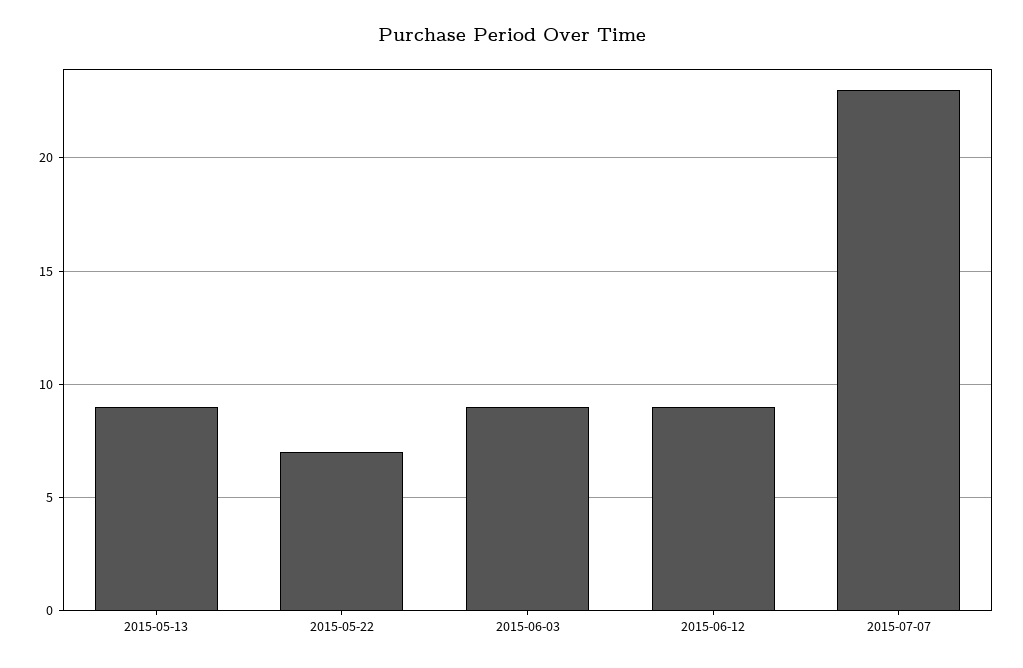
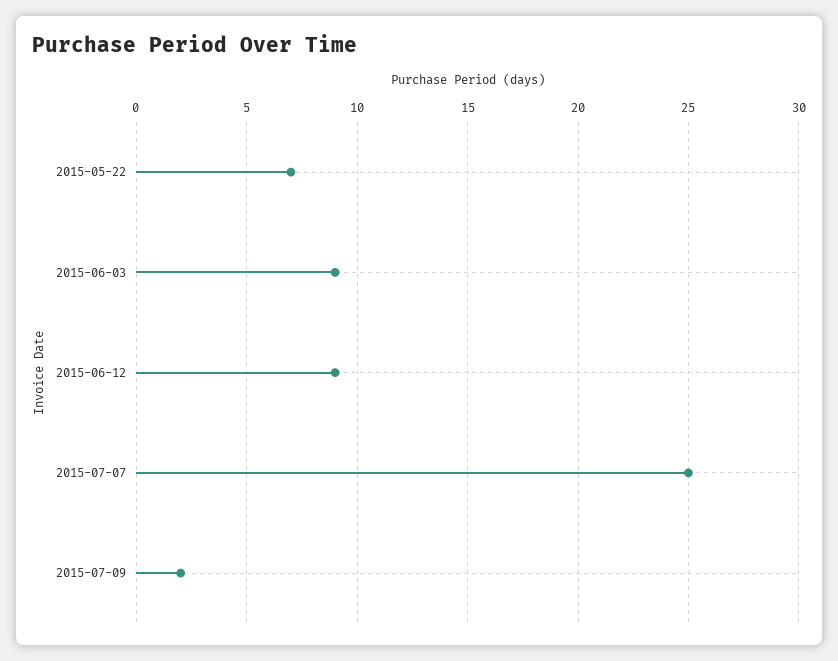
2015-05-13: 9 -> none
2015-07-07: 23 -> 25
2015-07-09: none -> 2

